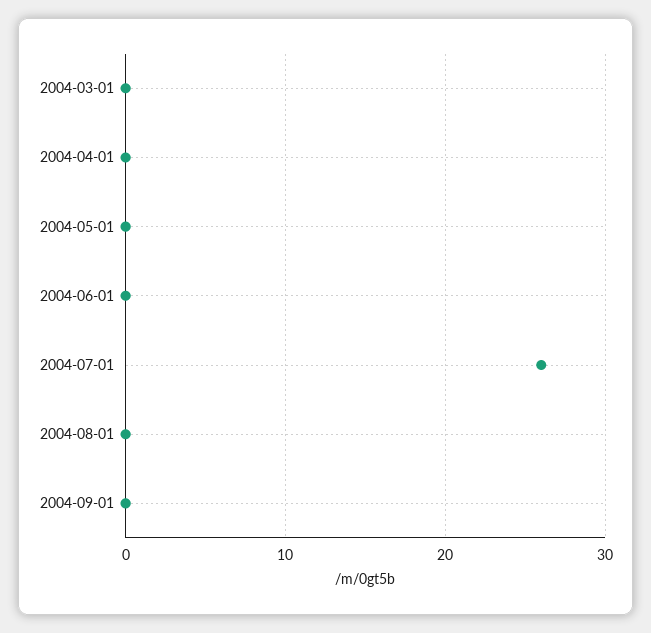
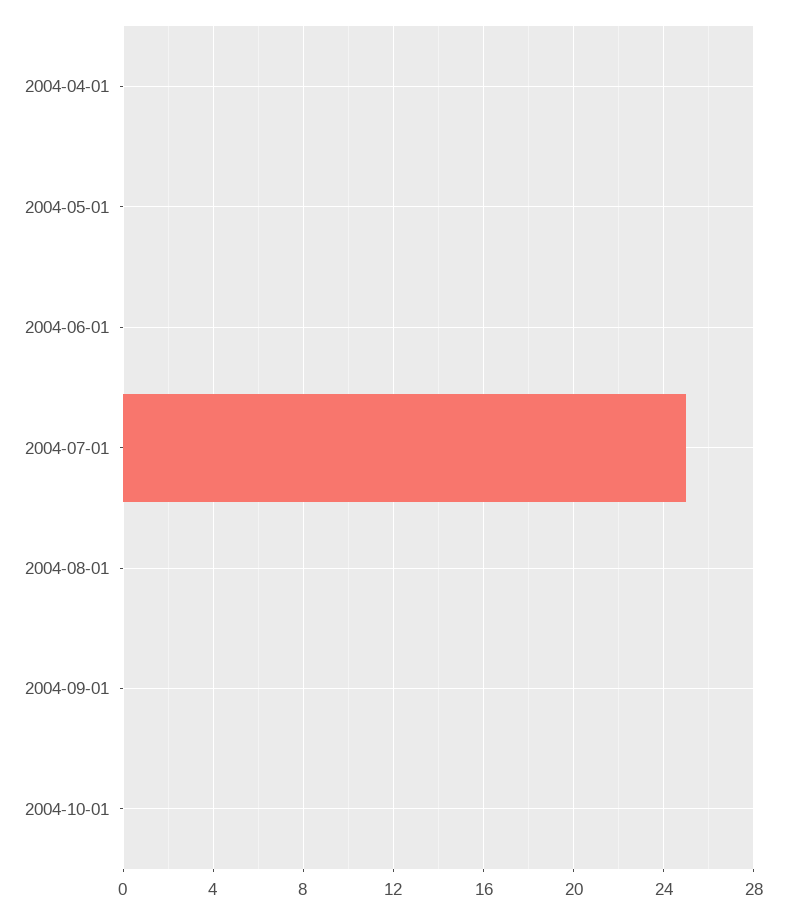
2004-03-01: 0 -> none
2004-07-01: 26 -> 25
2004-10-01: none -> 0

